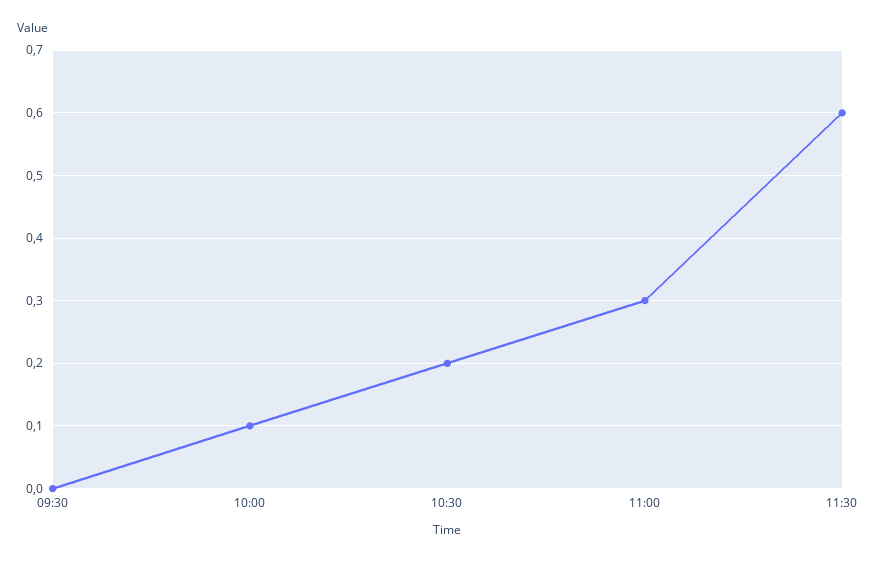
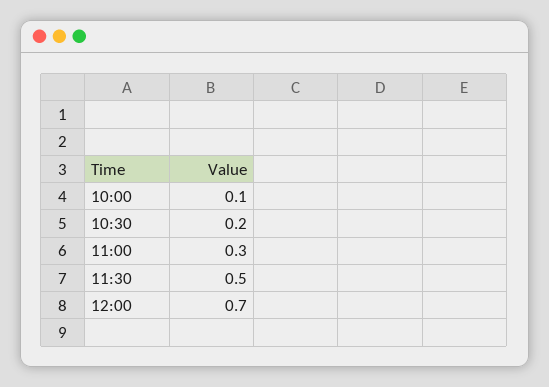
09:30: 0 -> none
11:30: 0.6 -> 0.5
12:00: none -> 0.7

